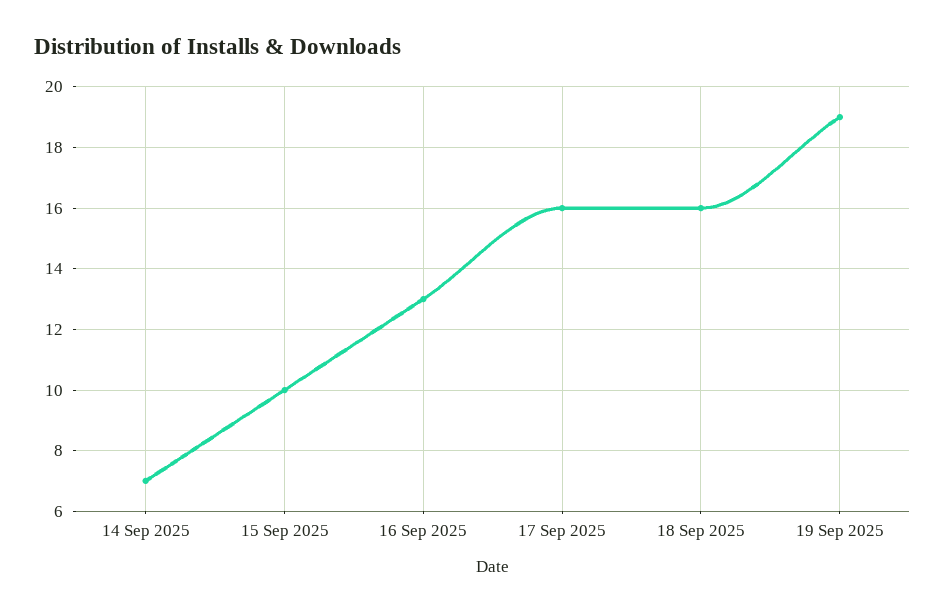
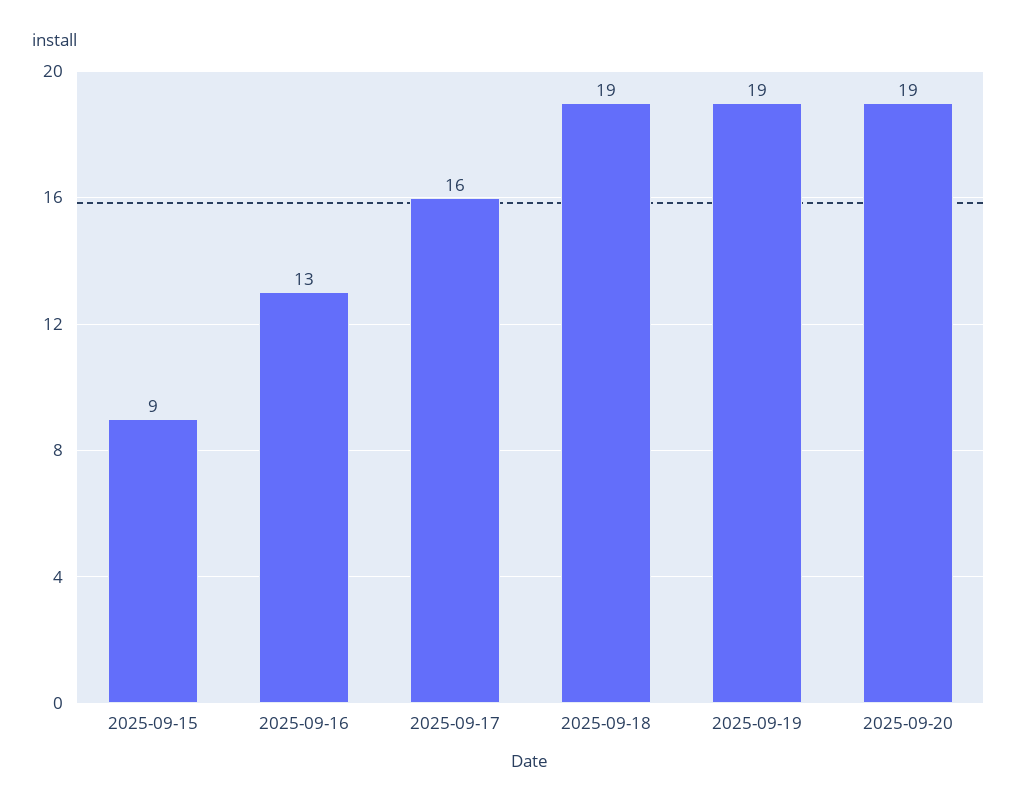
14 Sep 2025: 7 -> none
15 Sep 2025: 10 -> 9
18 Sep 2025: 16 -> 19
2025-09-20: none -> 19

